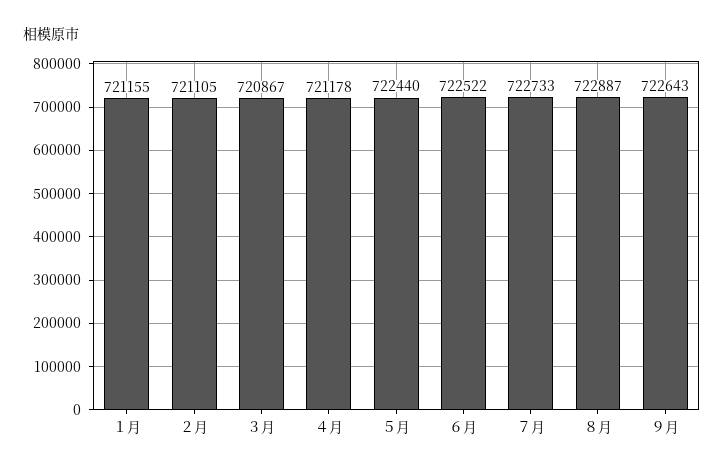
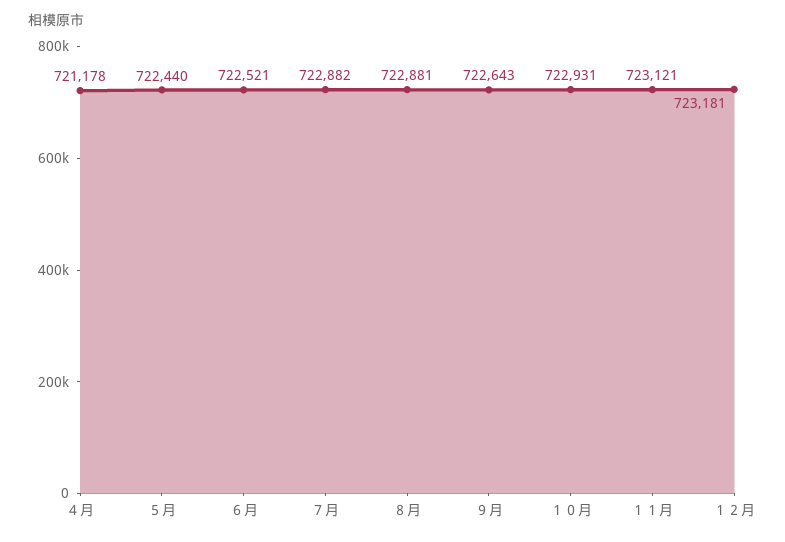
１月: 721155 -> none
２月: 721105 -> none
３月: 720867 -> none
６月: 722522 -> 722521
７月: 722733 -> 722882
８月: 722887 -> 722881
１０月: none -> 722931
１１月: none -> 723121
１２月: none -> 723181

